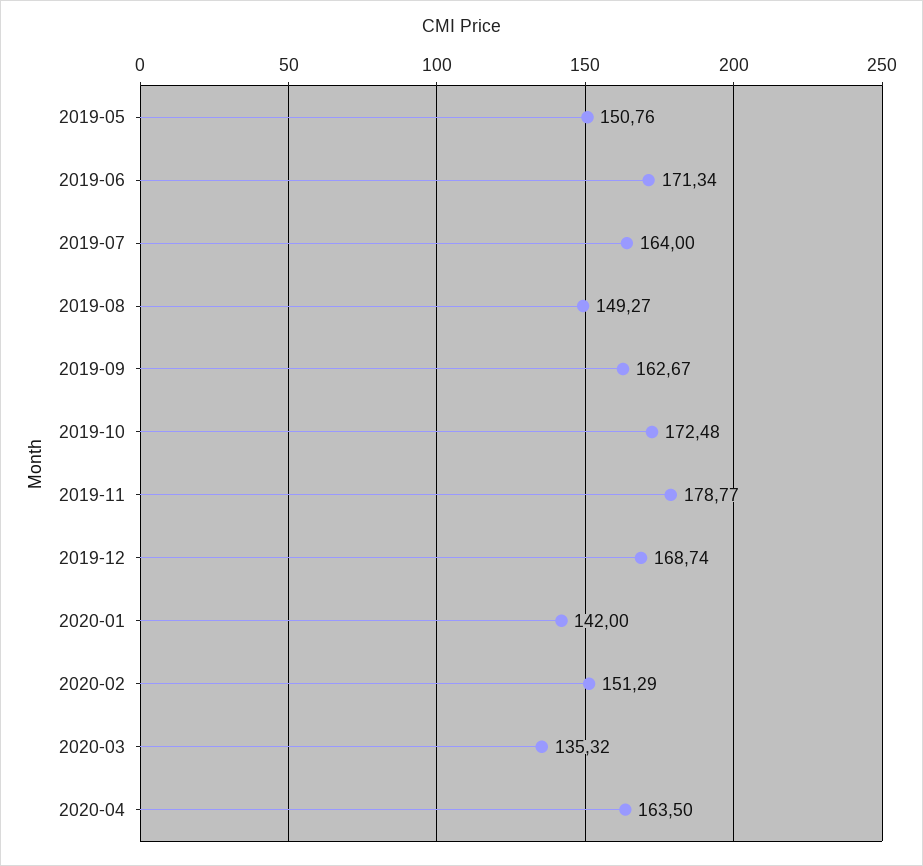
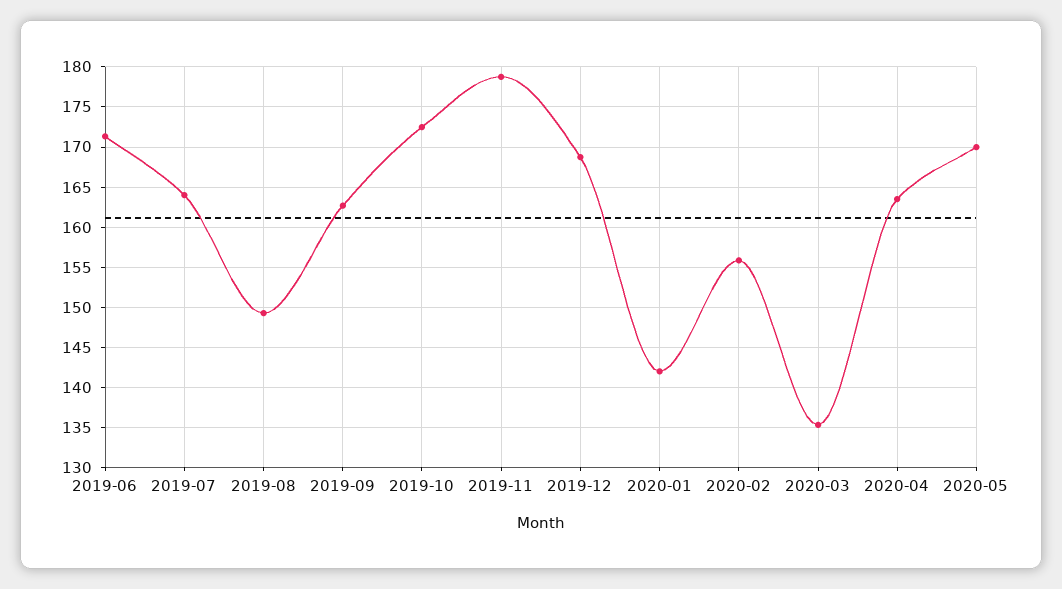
2019-05: 150.76 -> none
2020-02: 151.29 -> 156
2020-05: none -> 170

